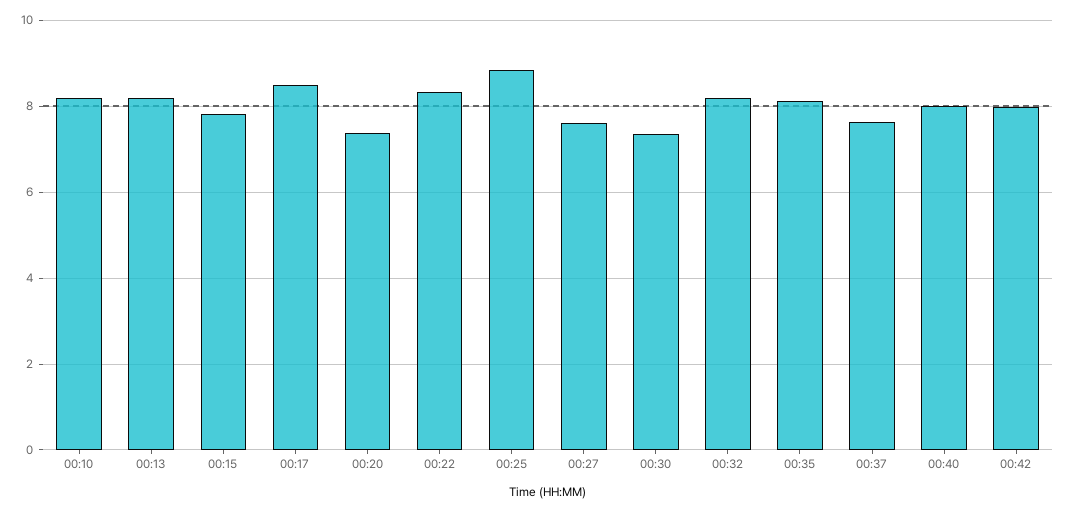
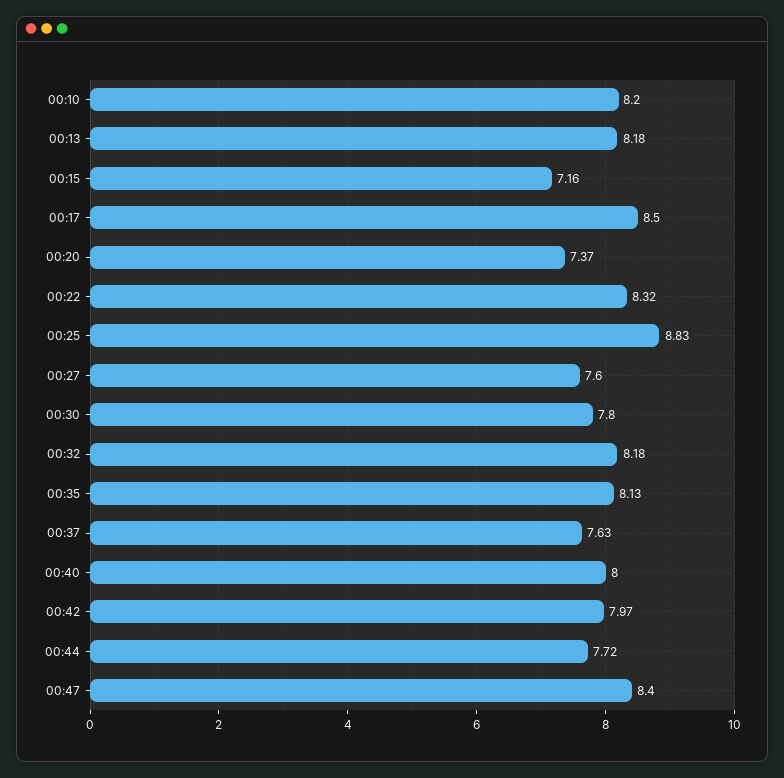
00:15: 7.8 -> 7.16
00:30: 7.4 -> 7.8
00:44: none -> 7.72
00:47: none -> 8.4

